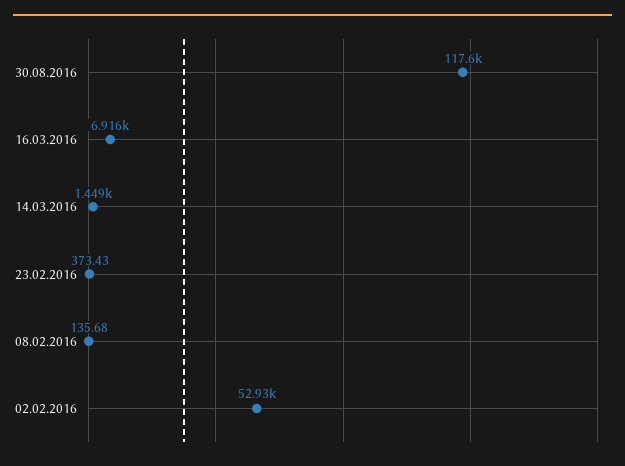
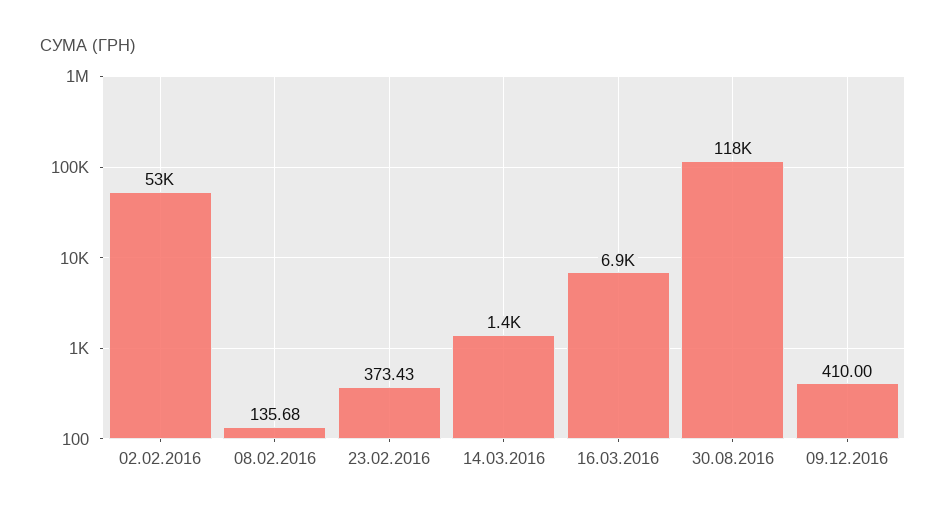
09.12.2016: none -> 410

